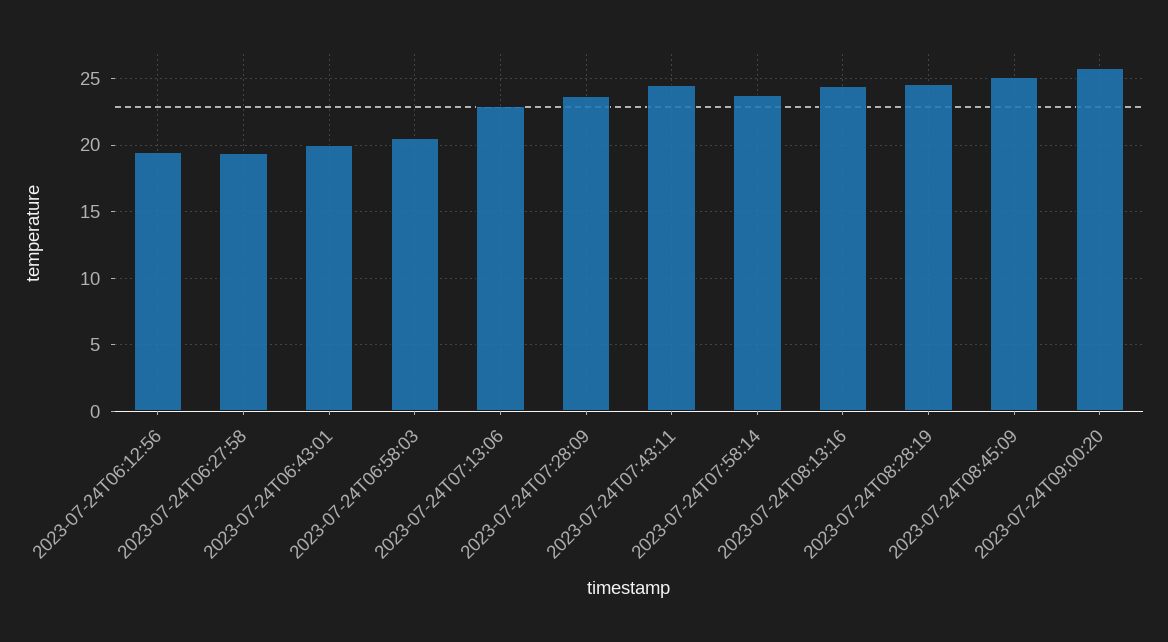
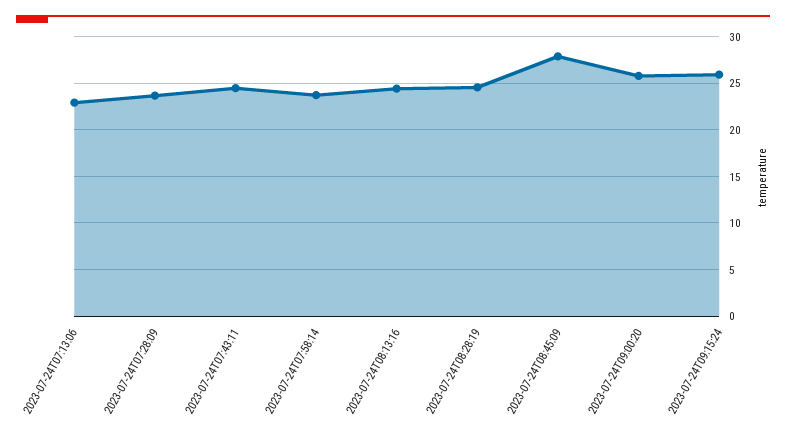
2023-07-24T06:12:56: 19.5 -> none
2023-07-24T06:27:58: 19.5 -> none
2023-07-24T06:43:01: 20 -> none
2023-07-24T06:58:03: 20.5 -> none
2023-07-24T08:45:09: 25 -> 28
2023-07-24T09:15:24: none -> 26

